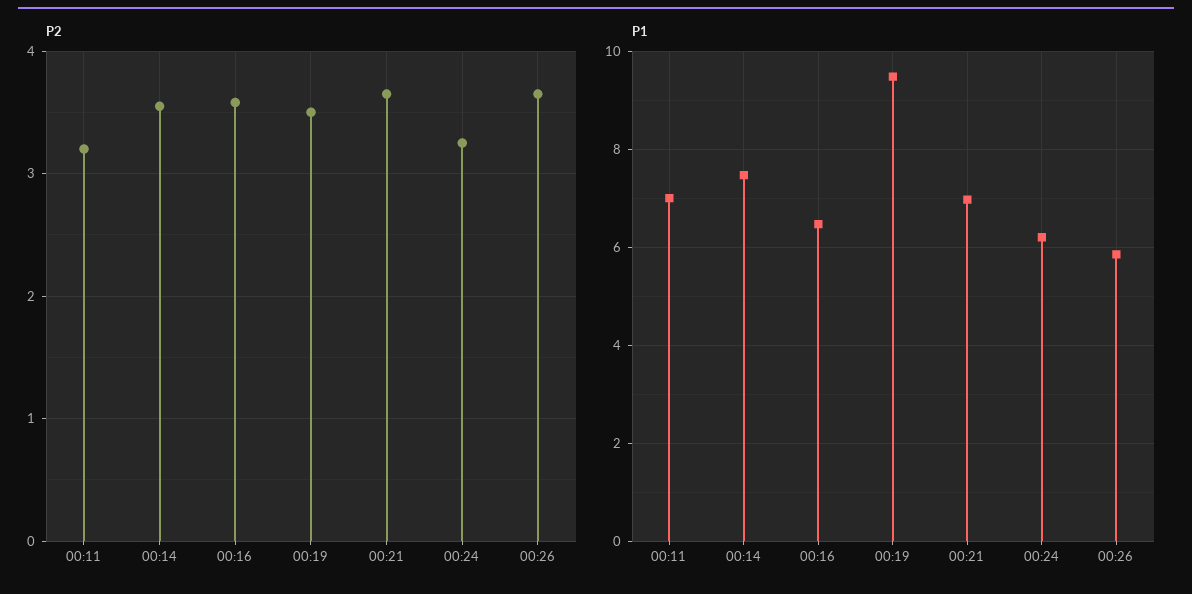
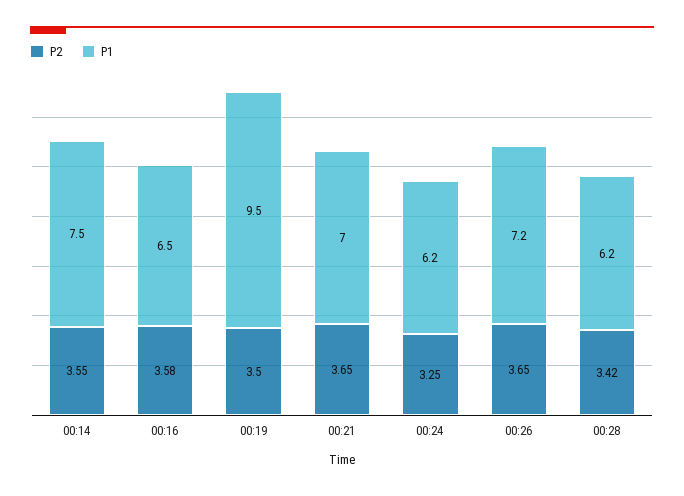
P2, 00:11: 3.2 -> none
P1, 00:11: 7 -> none
P1, 00:26: 5.8 -> 7.2
P2, 00:28: none -> 3.42
P1, 00:28: none -> 6.2

